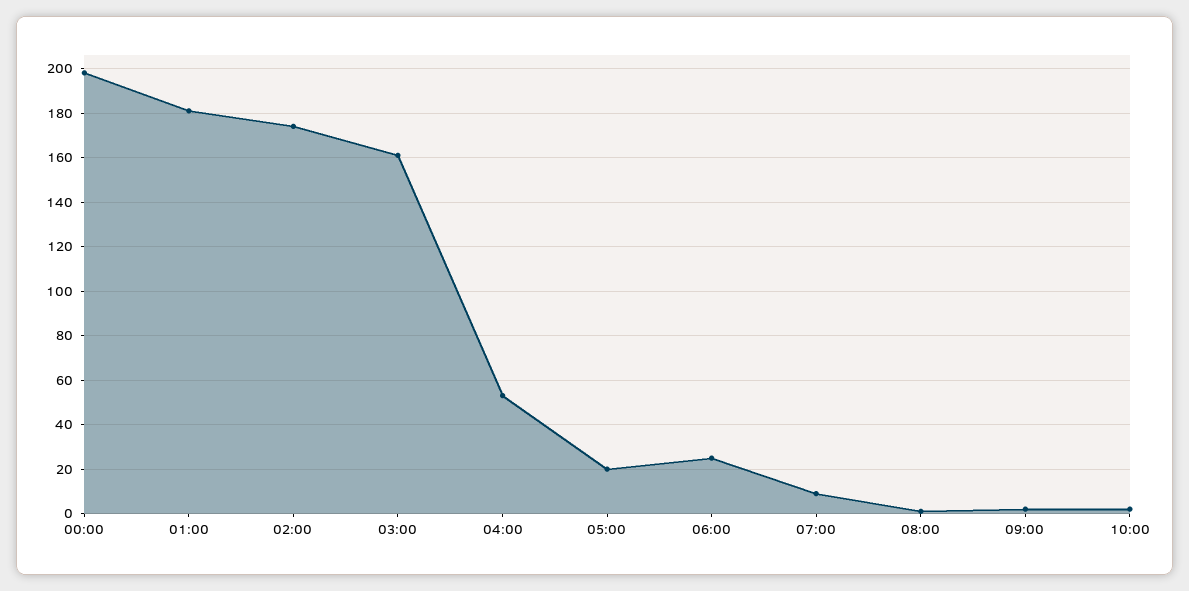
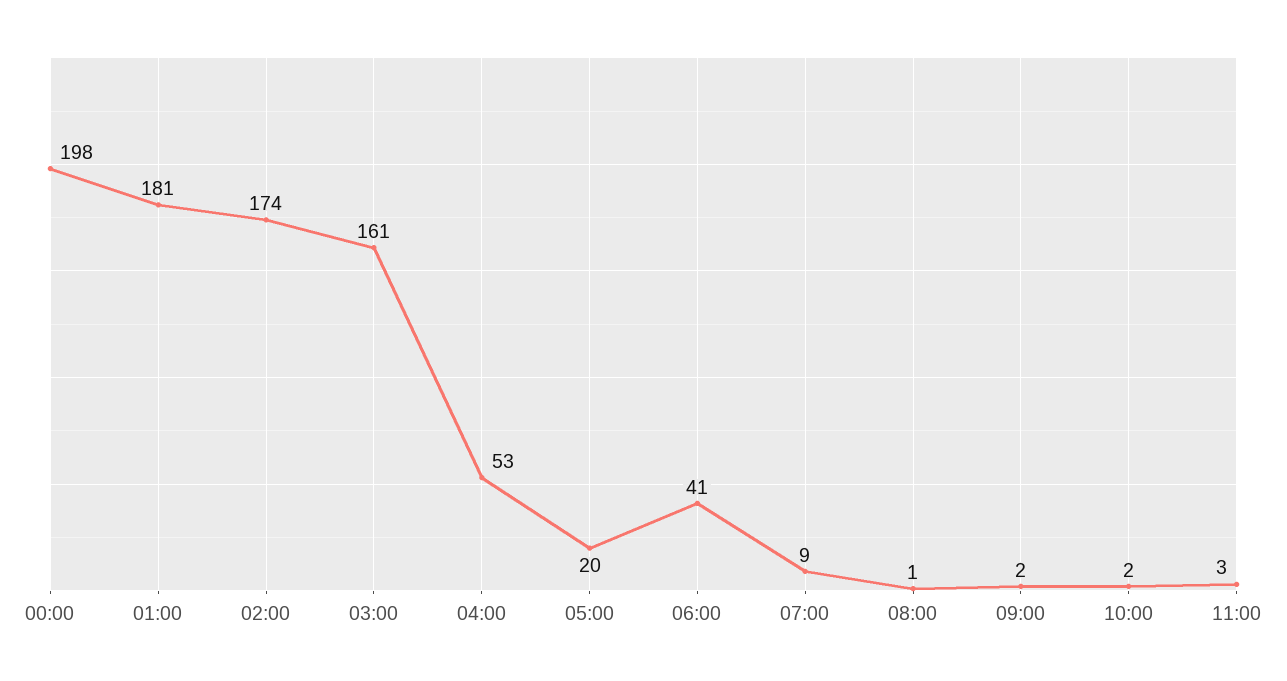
06:00: 25 -> 41
11:00: none -> 3

